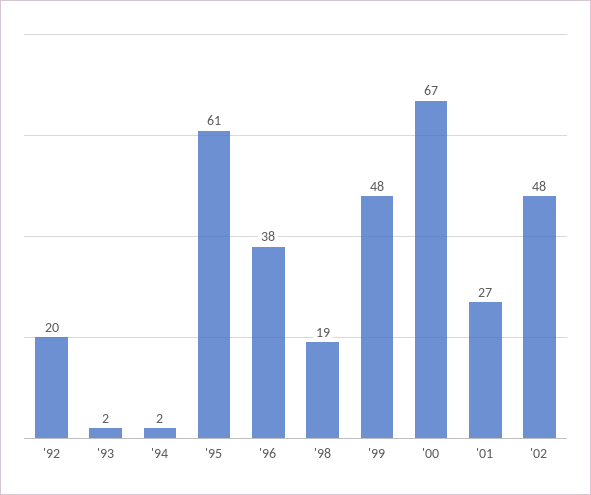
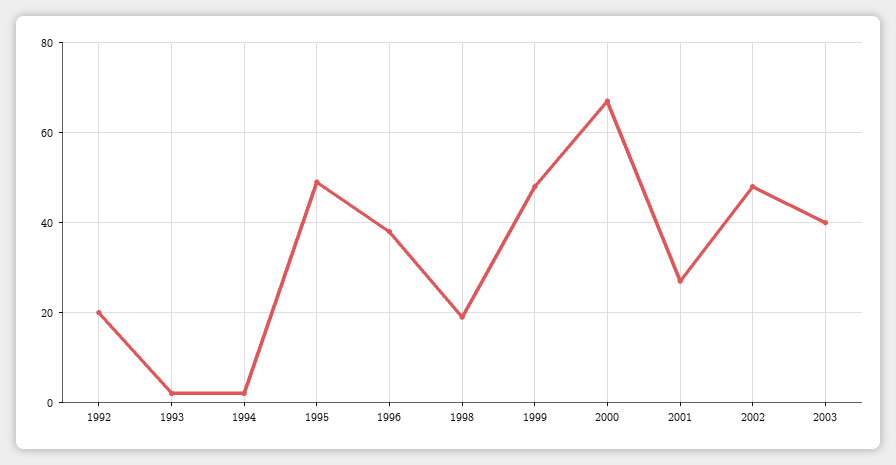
'95: 61 -> 50
2003: none -> 40

